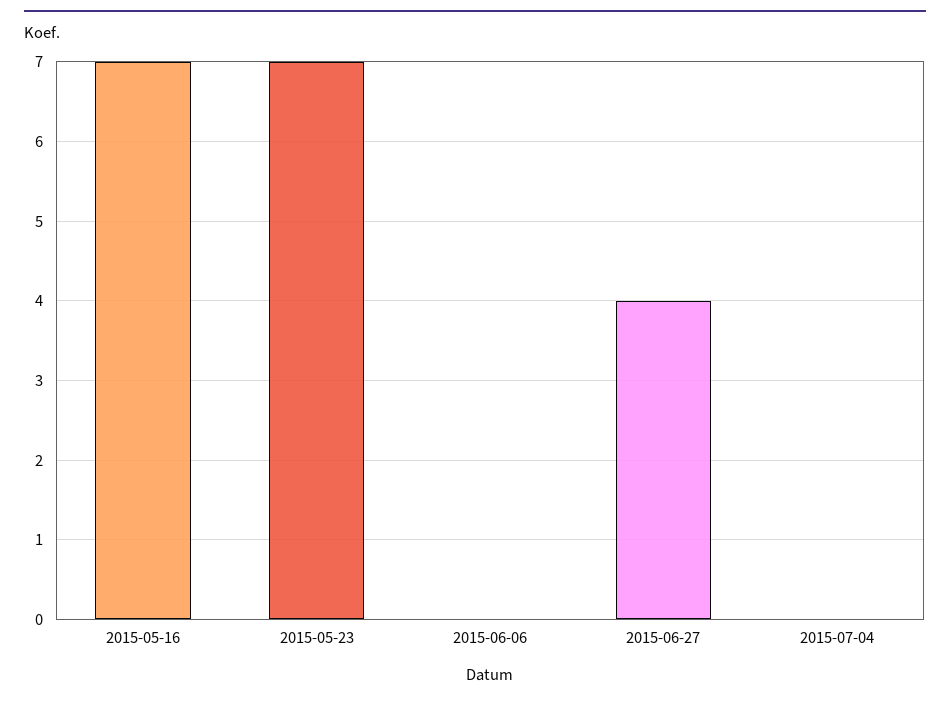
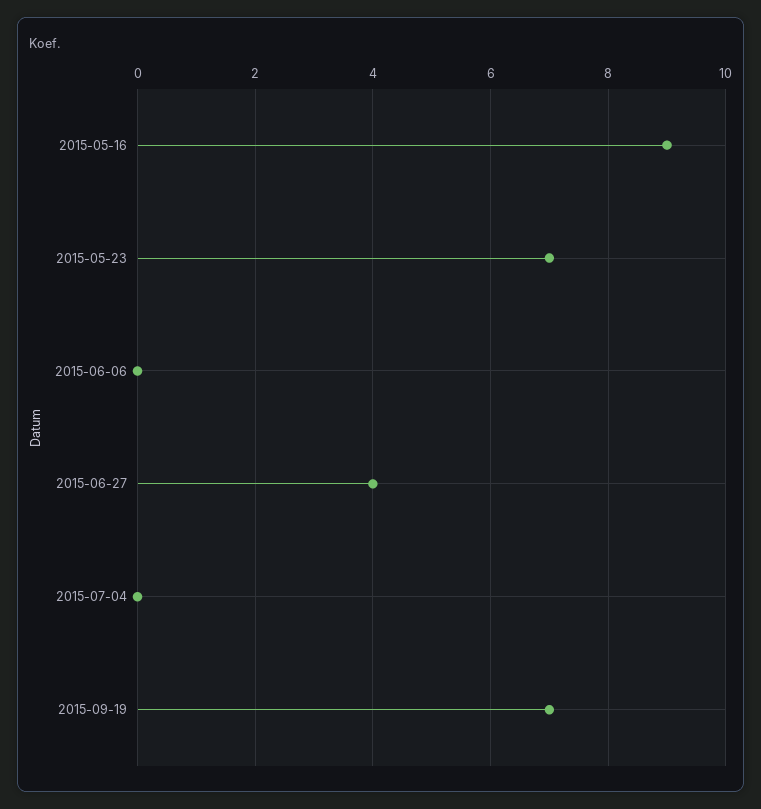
2015-05-16: 7 -> 9
2015-09-19: none -> 7

